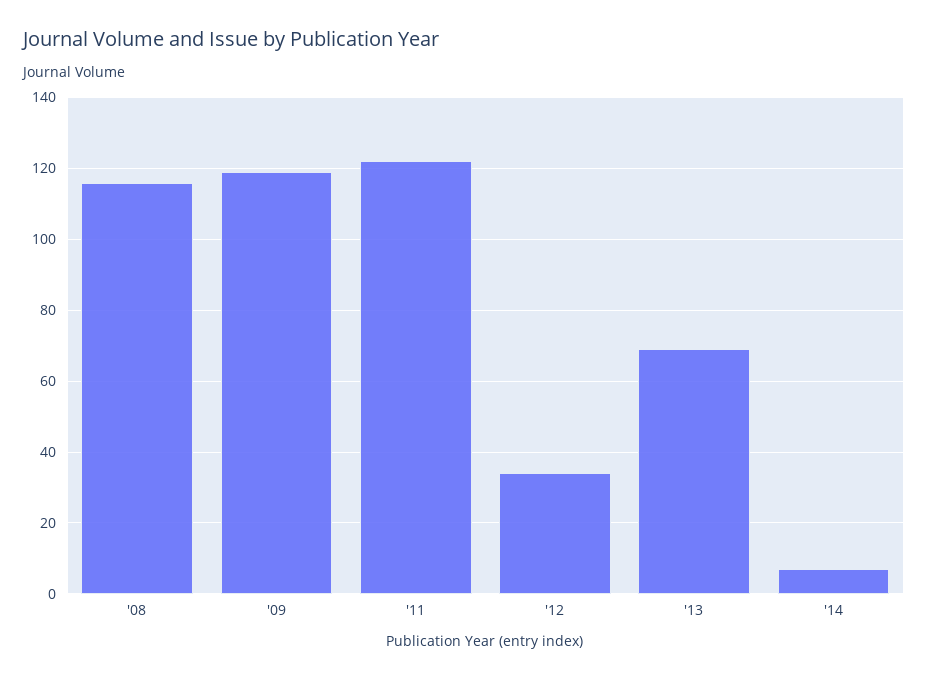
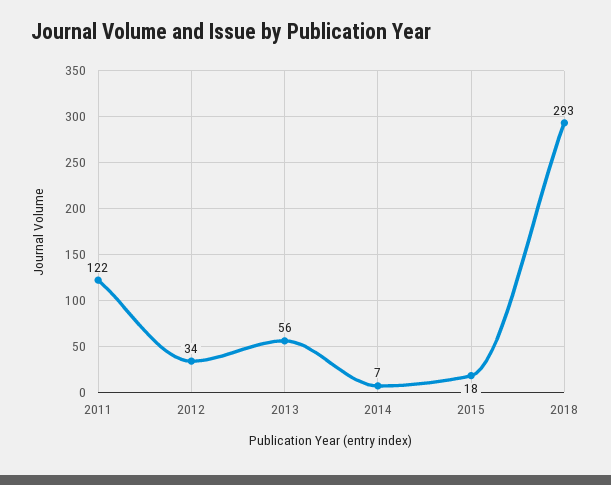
'08: 115 -> none
'09: 120 -> none
'13: 70 -> 56
2015: none -> 18
2018: none -> 293

